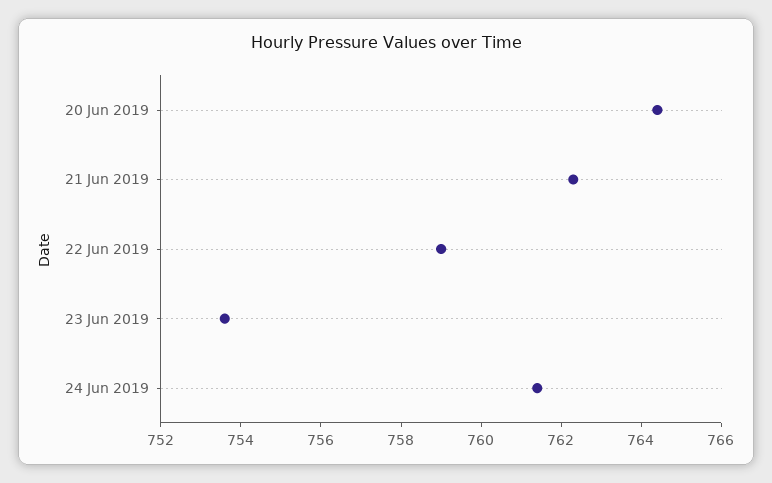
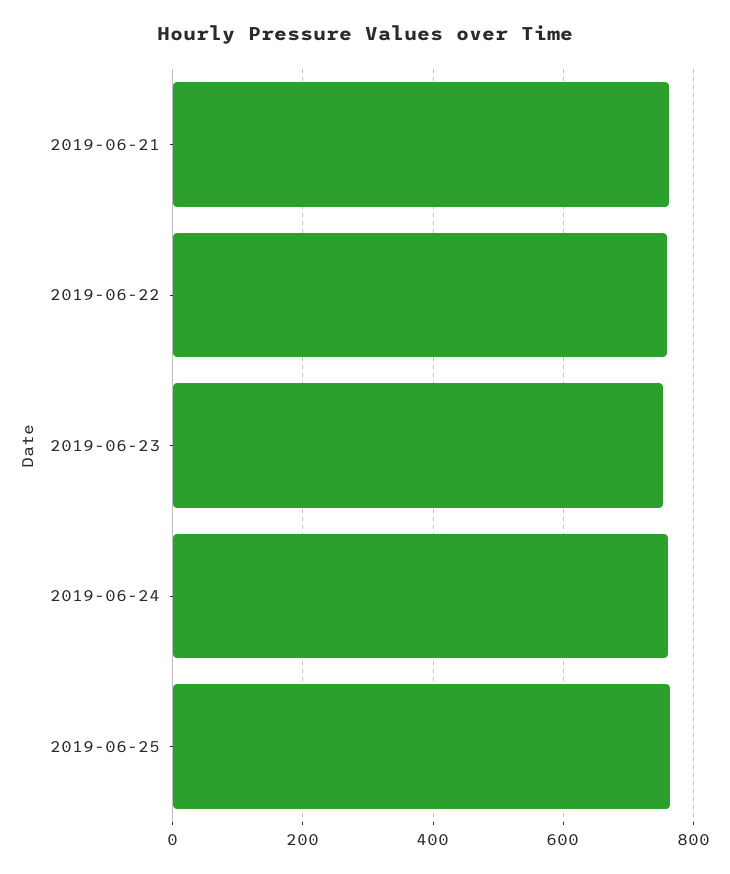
20 Jun 2019: 764.5 -> none
2019-06-25: none -> 760

